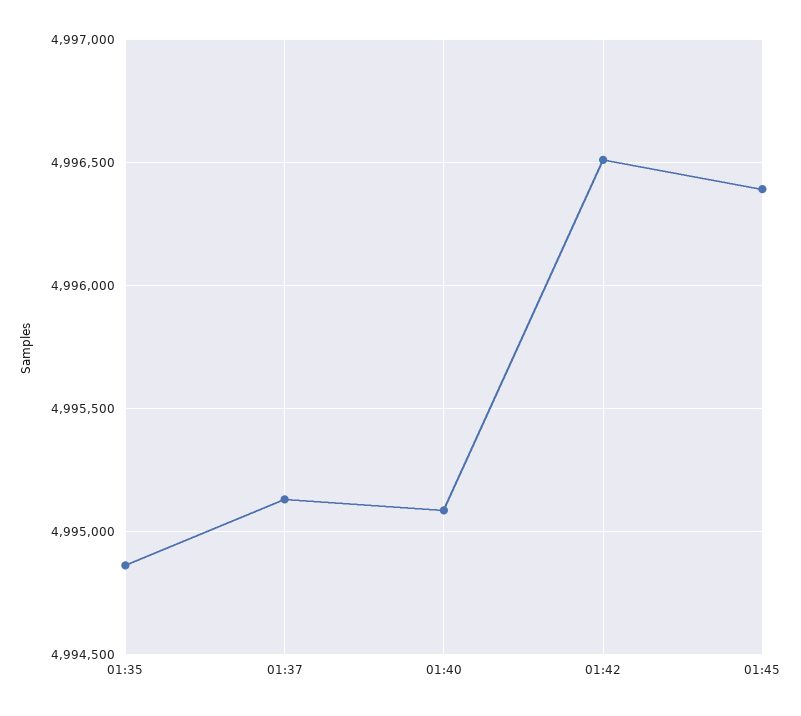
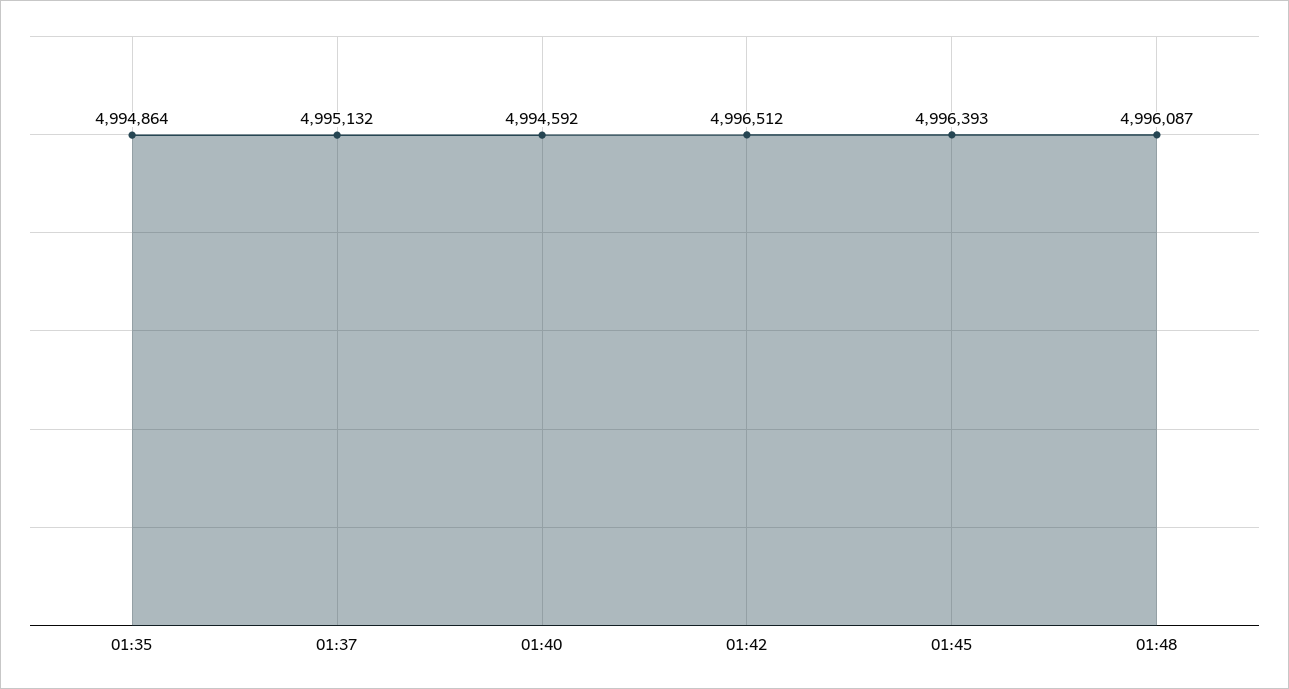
01:40: 4995100 -> 4994592
01:48: none -> 4996087

